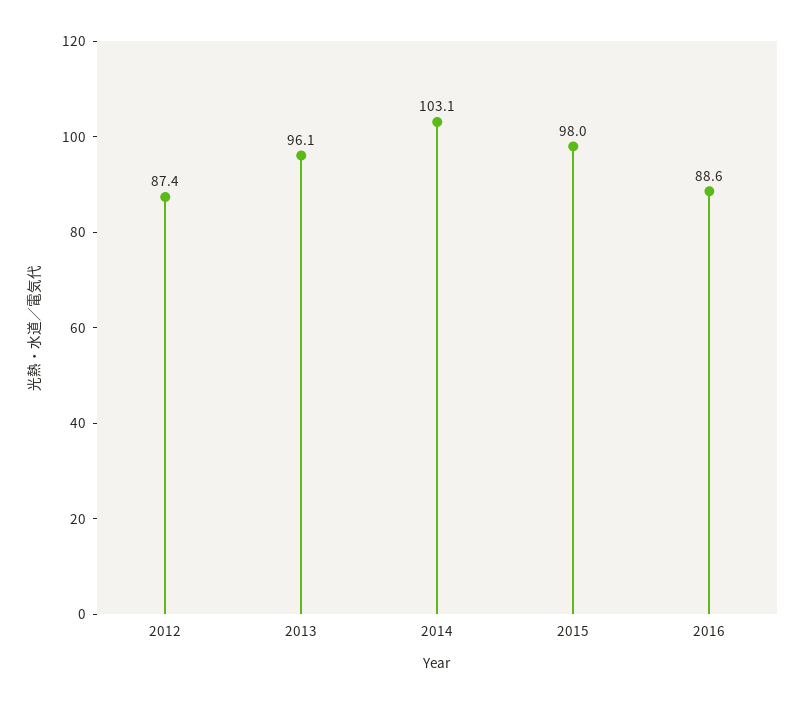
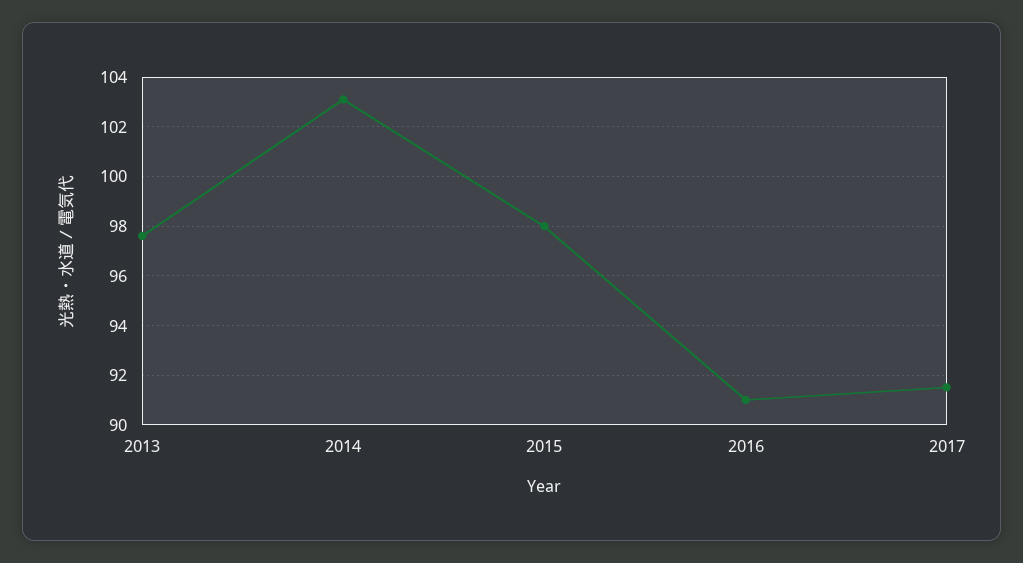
2012: 87.4 -> none
2013: 96.1 -> 97.5
2016: 88.6 -> 91
2017: none -> 91.5

